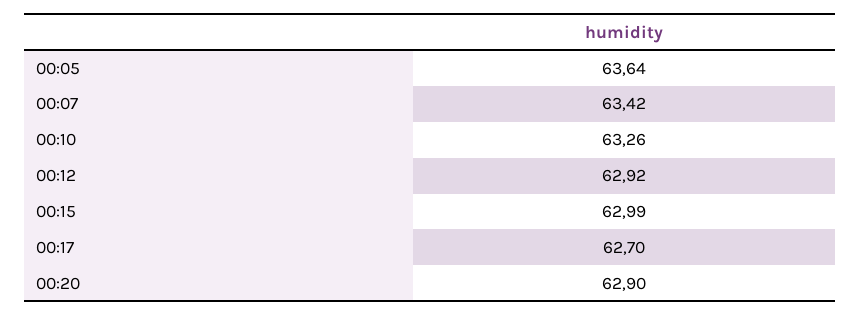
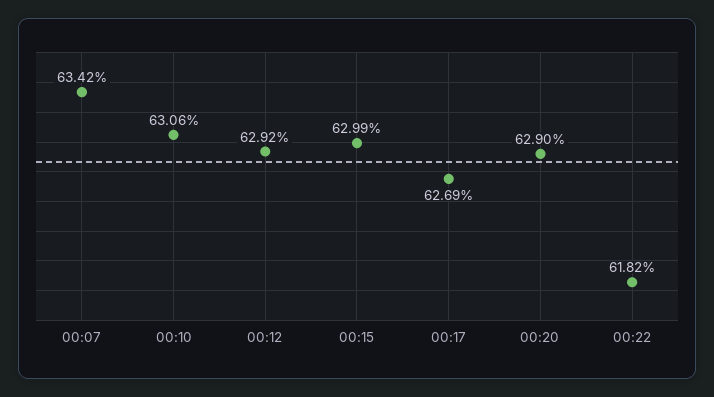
00:05: 63.64 -> none
00:10: 63.26 -> 63.06
00:17: 62.7 -> 62.69
00:22: none -> 61.82

